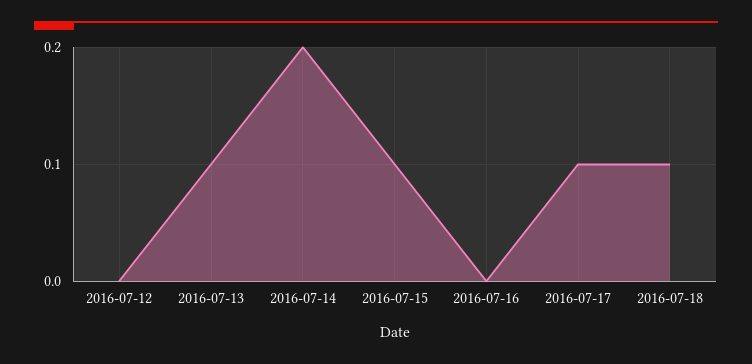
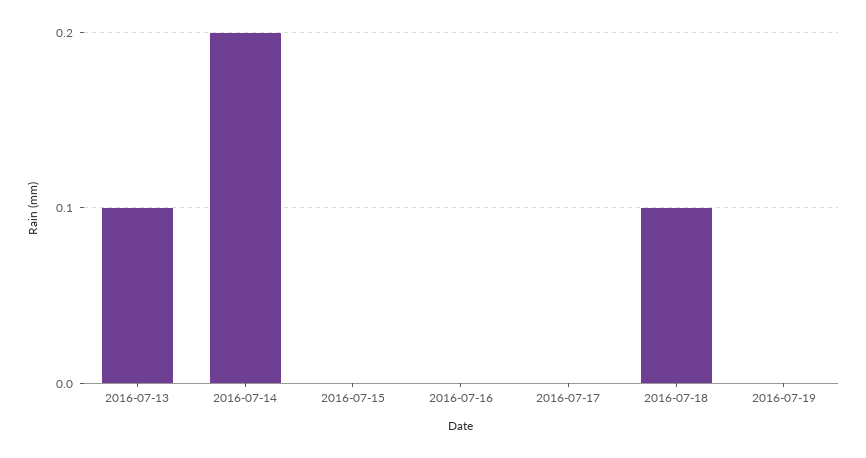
2016-07-12: 0 -> none
2016-07-15: 0.1 -> 0
2016-07-17: 0.1 -> 0
2016-07-19: none -> 0

